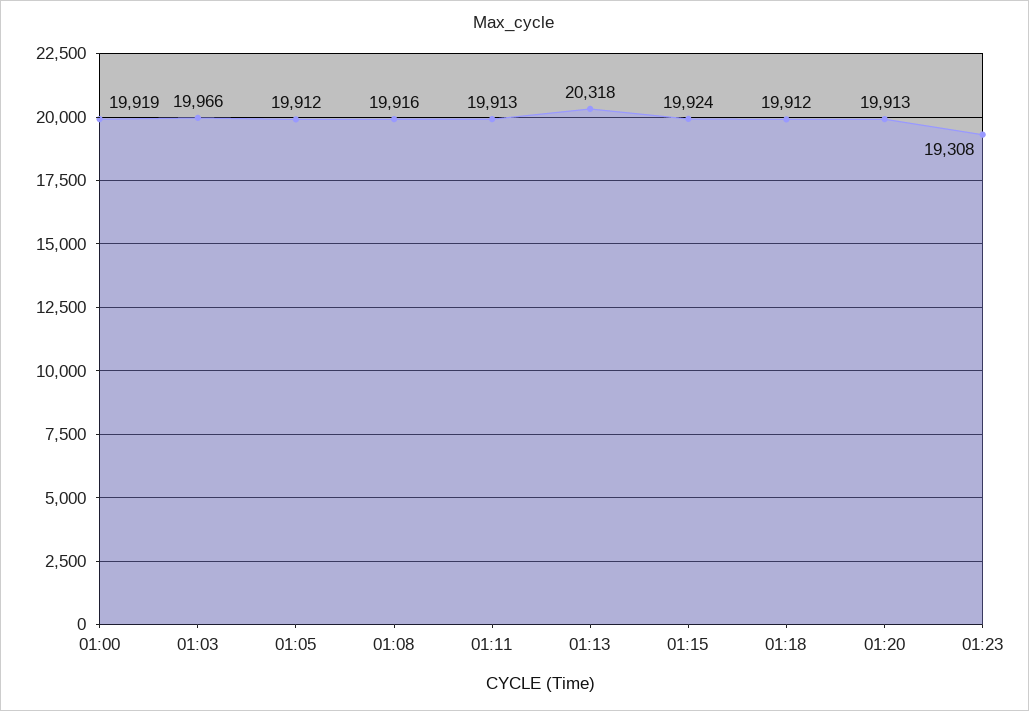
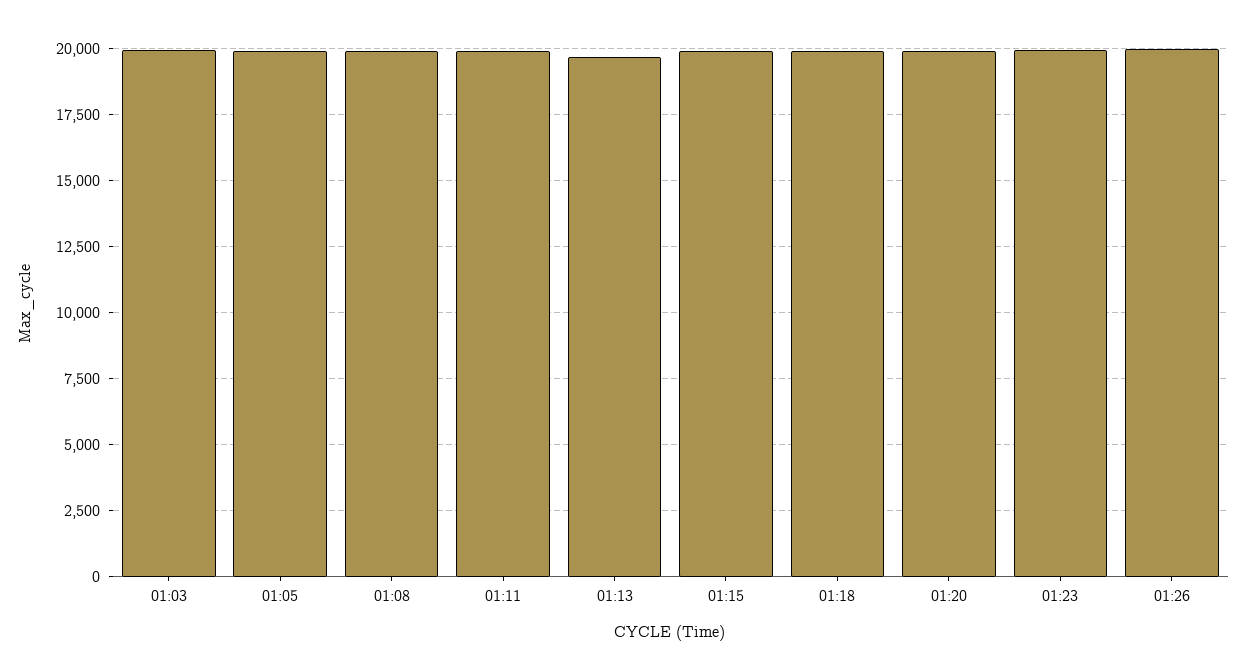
01:00: 19919 -> none
01:13: 20318 -> 19750
01:23: 19308 -> 20000
01:26: none -> 20000

